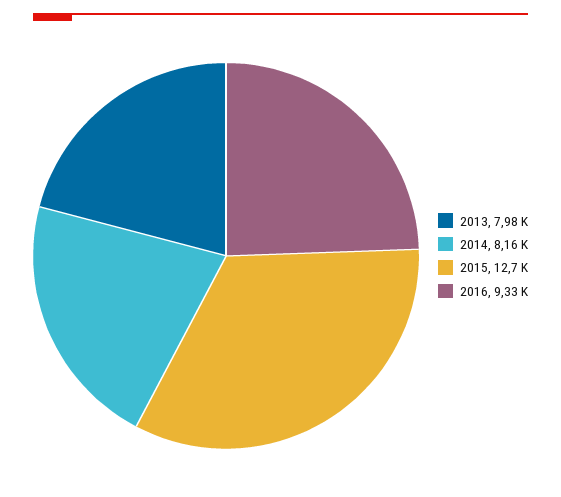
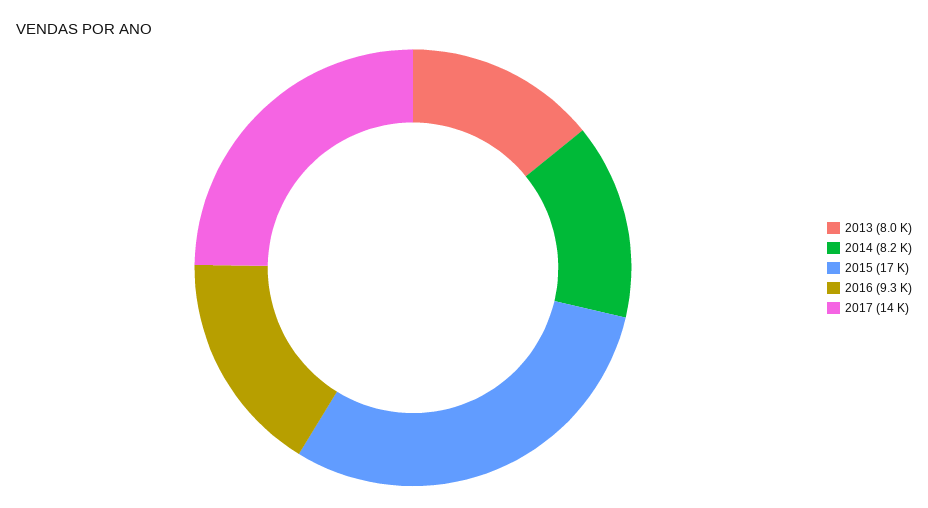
2015: 12700 -> 17000
2017: none -> 14000

